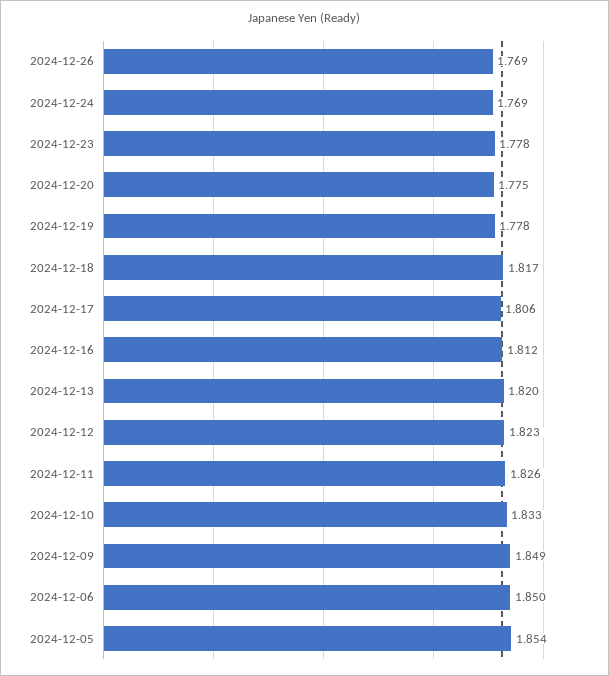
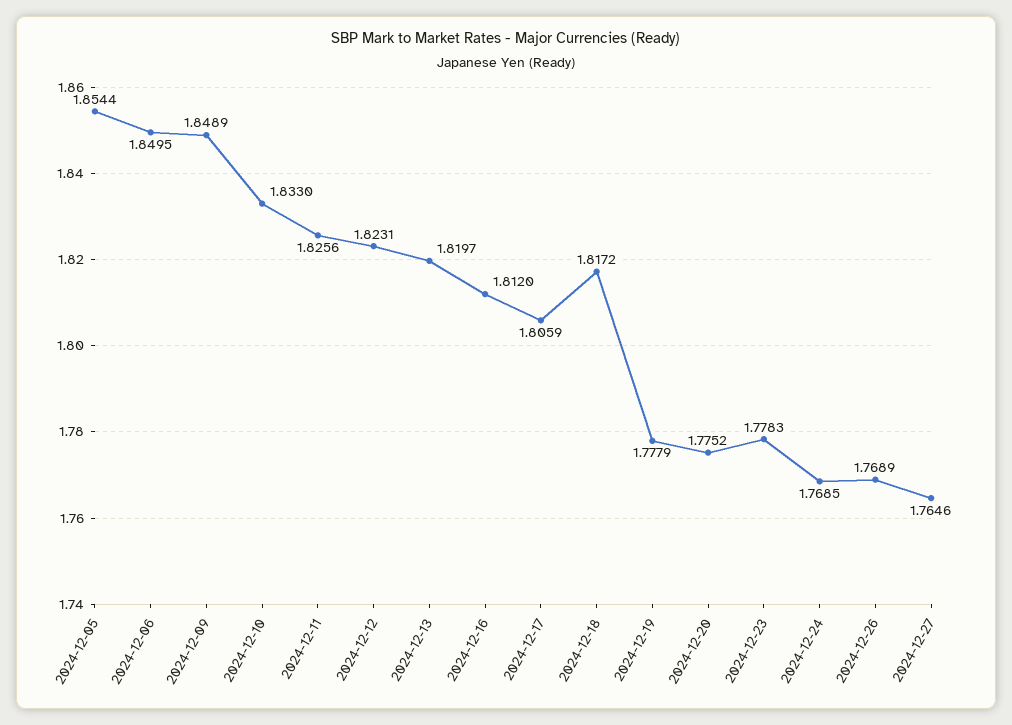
2024-12-27: none -> 1.7646

